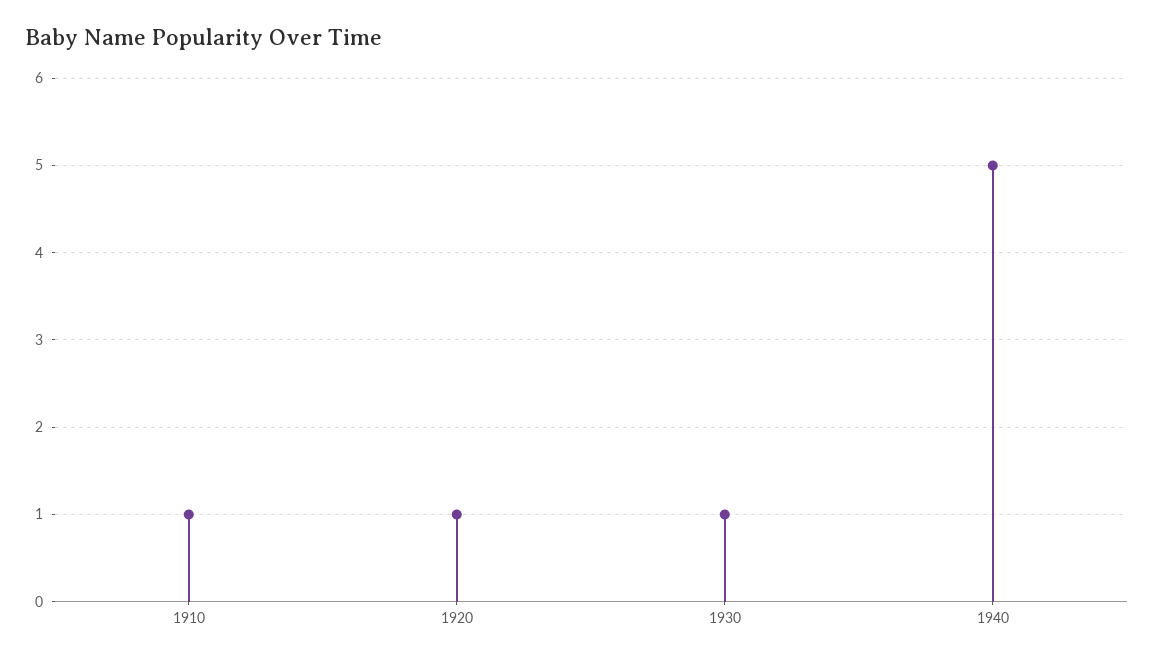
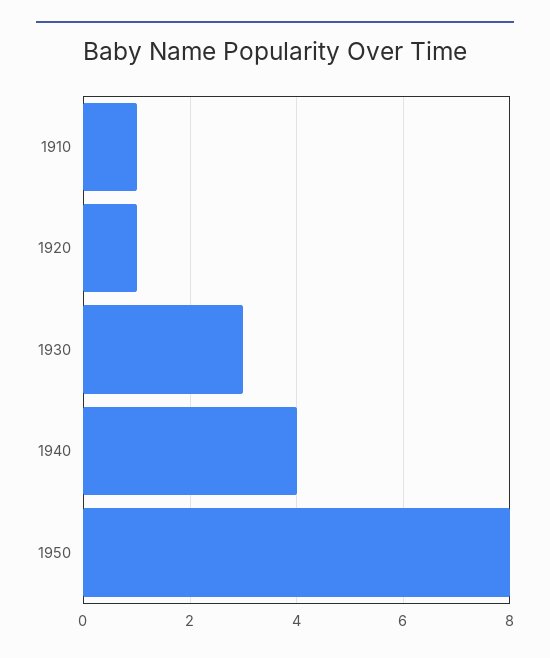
1930: 1 -> 3
1940: 5 -> 4
1950: none -> 8

